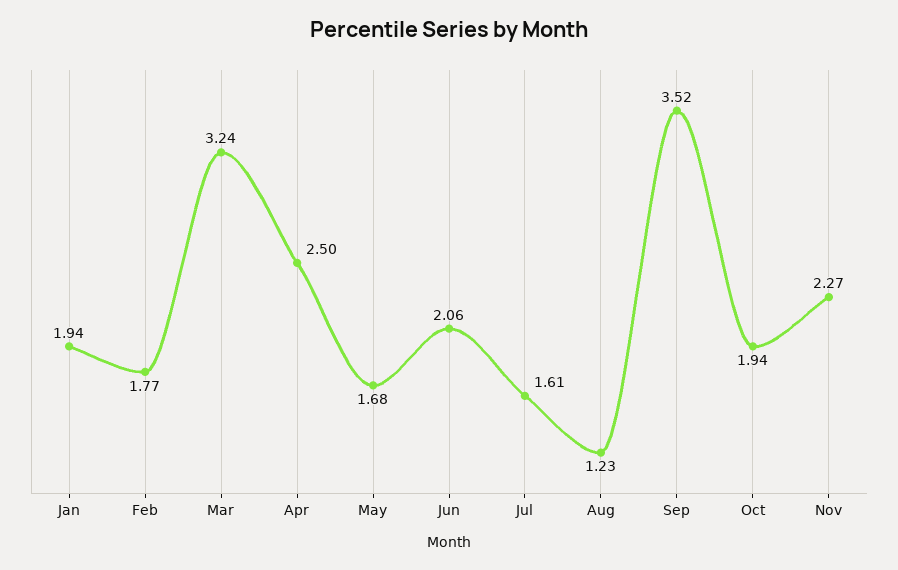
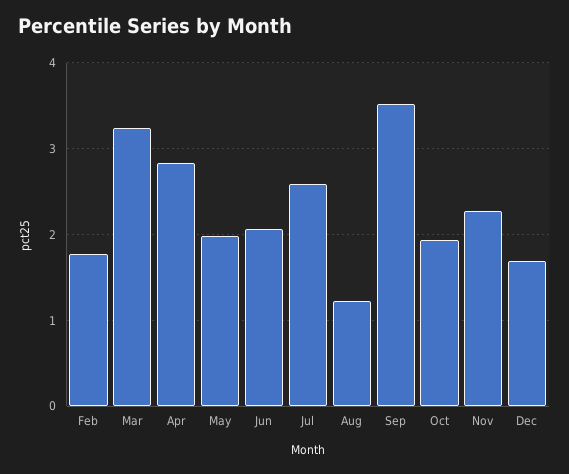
Jan: 1.94 -> none
Apr: 2.5 -> 2.8
May: 1.68 -> 2
Jul: 1.61 -> 2.6
Dec: none -> 1.7

